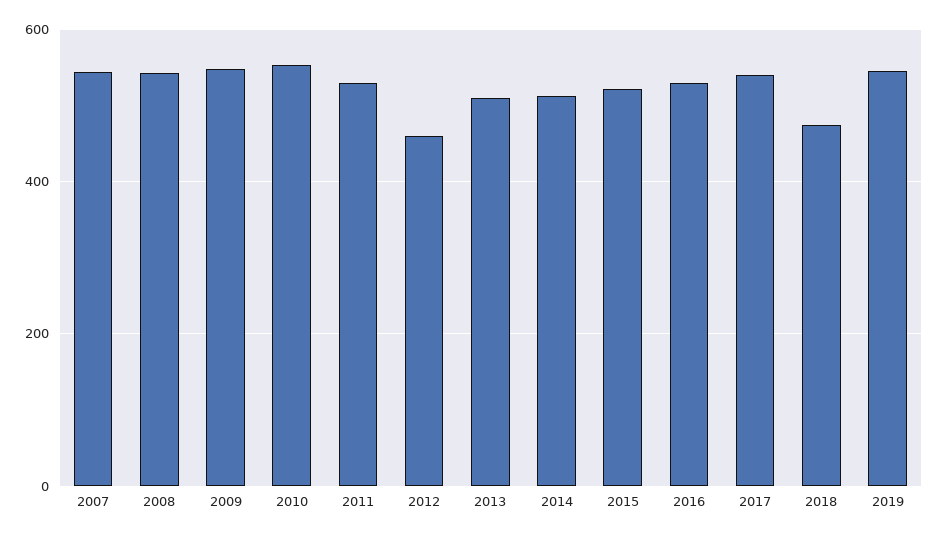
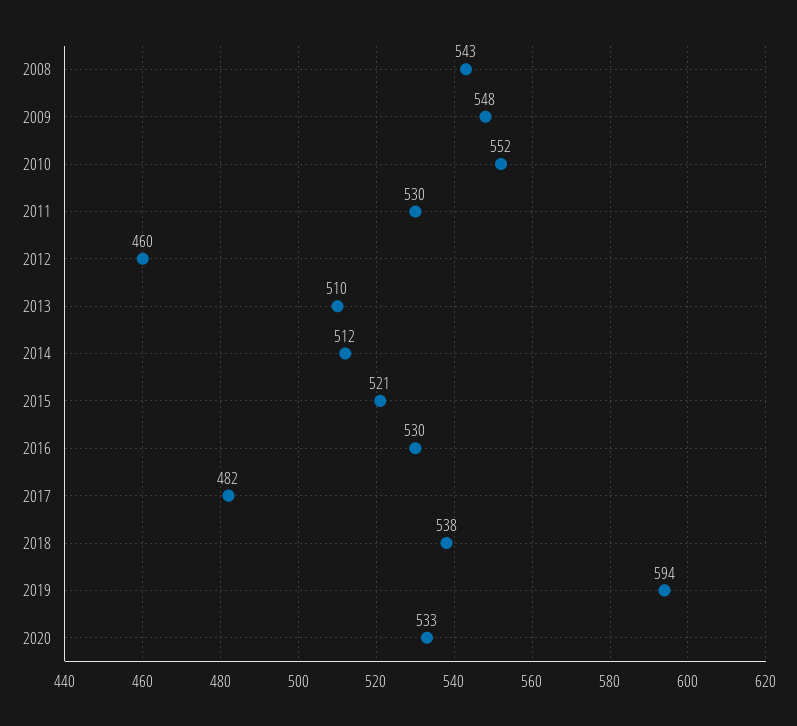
2007: 540 -> none
2017: 540 -> 482
2018: 480 -> 538
2019: 540 -> 594
2020: none -> 533

